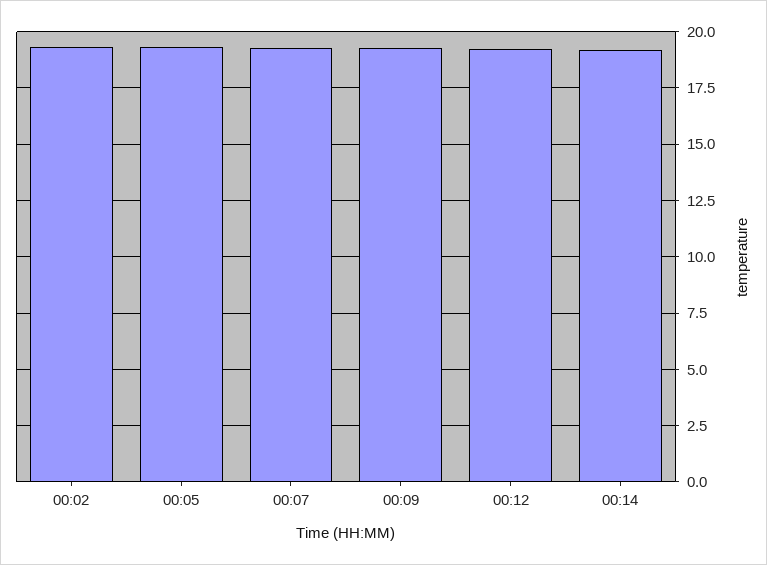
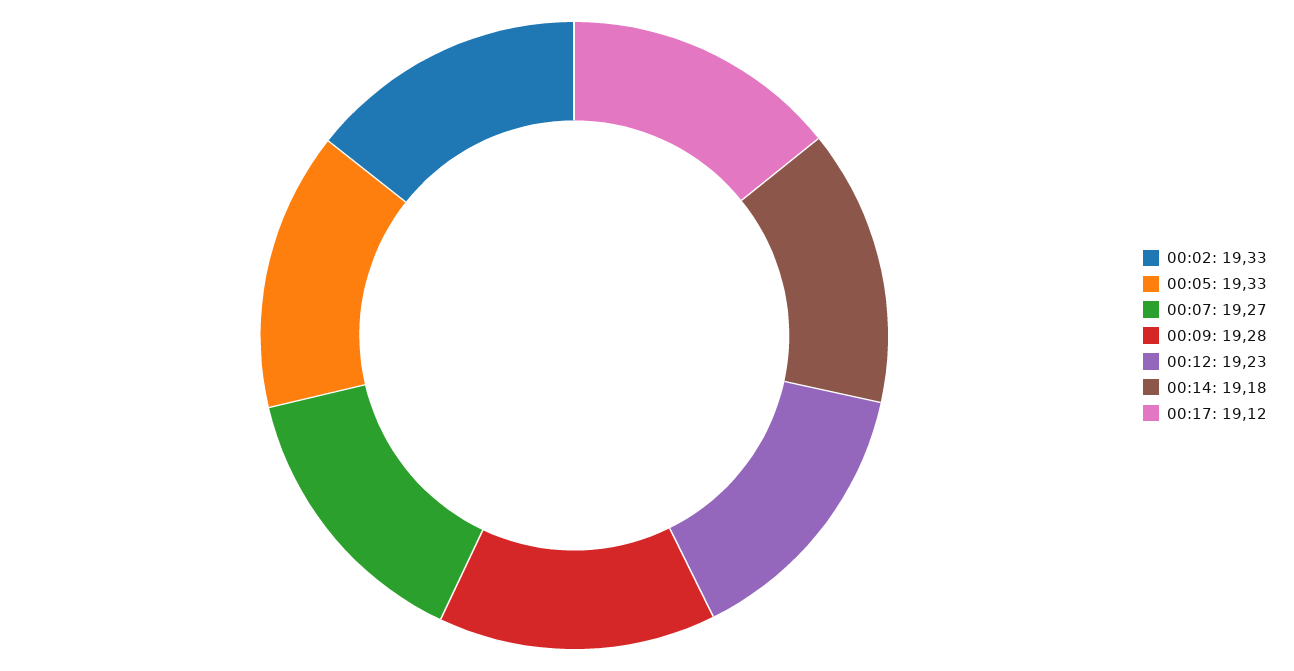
00:17: none -> 19.12

